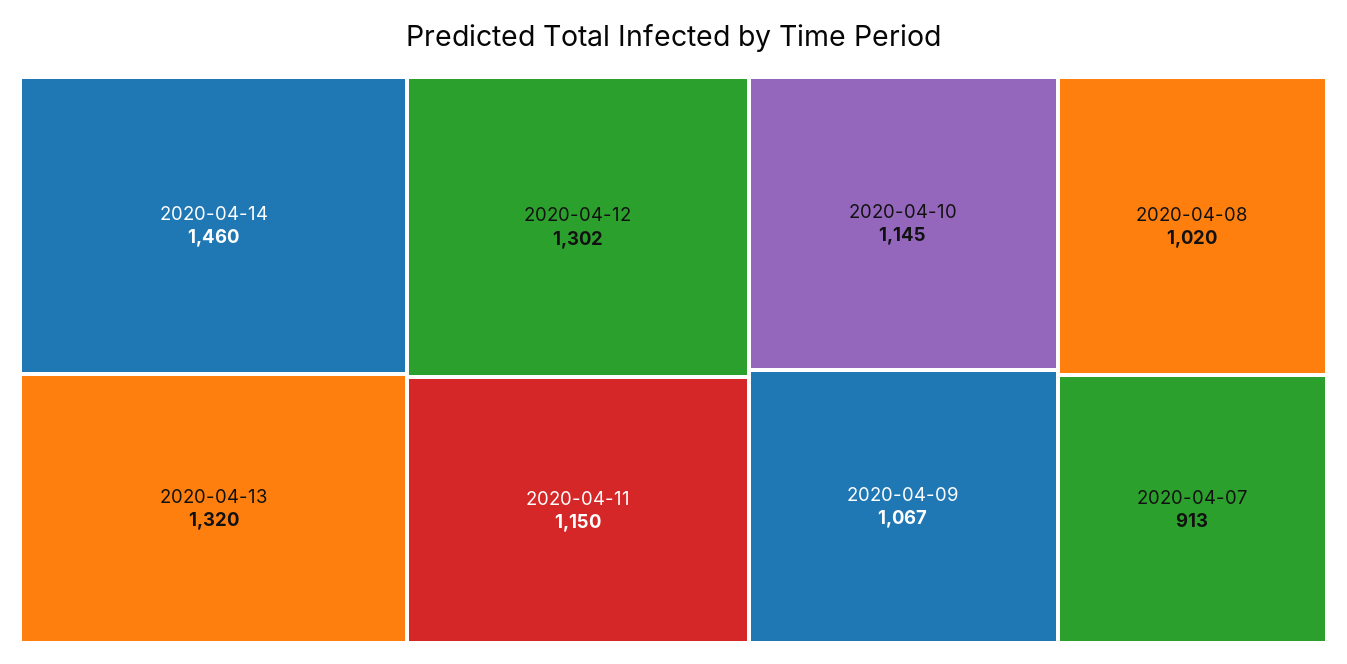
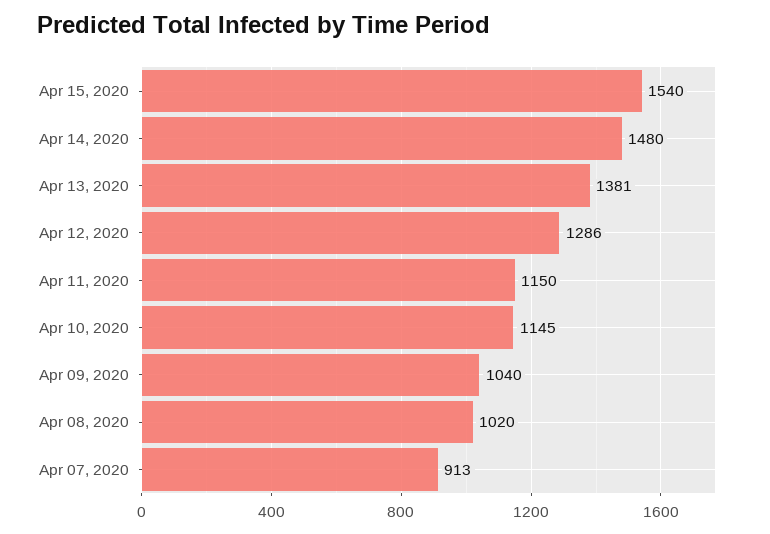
2020-04-14: 1460 -> 1480
2020-04-13: 1320 -> 1381
2020-04-12: 1302 -> 1286
2020-04-09: 1067 -> 1040
Apr 15, 2020: none -> 1540

